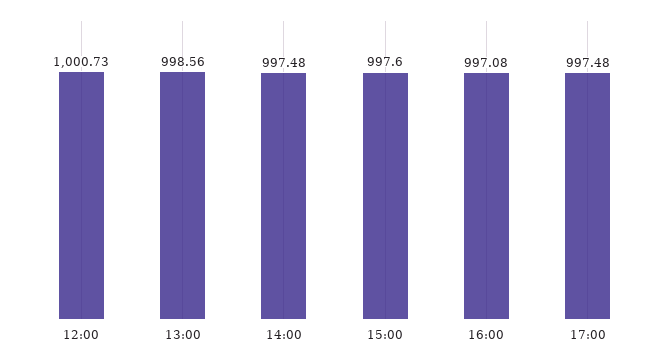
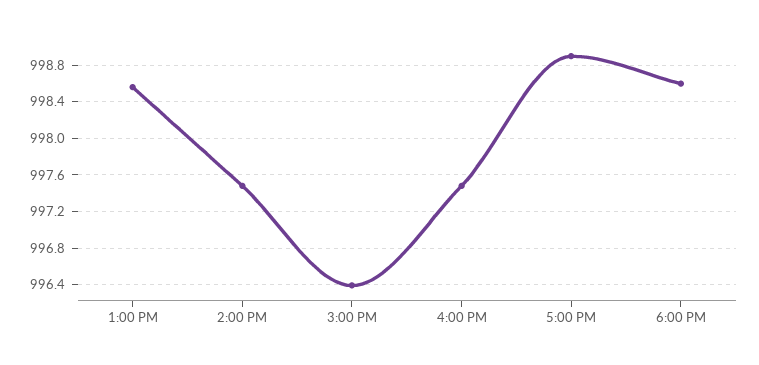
12:00: 1000.73 -> none
15:00: 997.6 -> 996.4
16:00: 997.08 -> 997.5
17:00: 997.48 -> 998.9
6:00 PM: none -> 998.6

